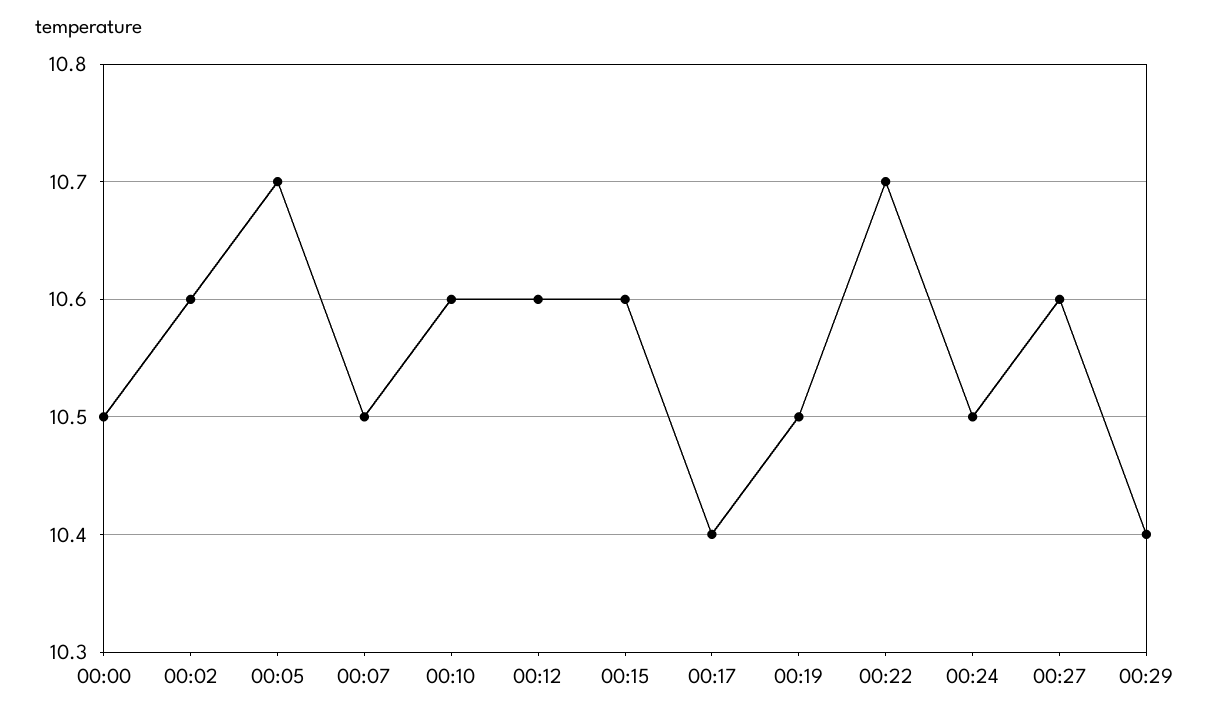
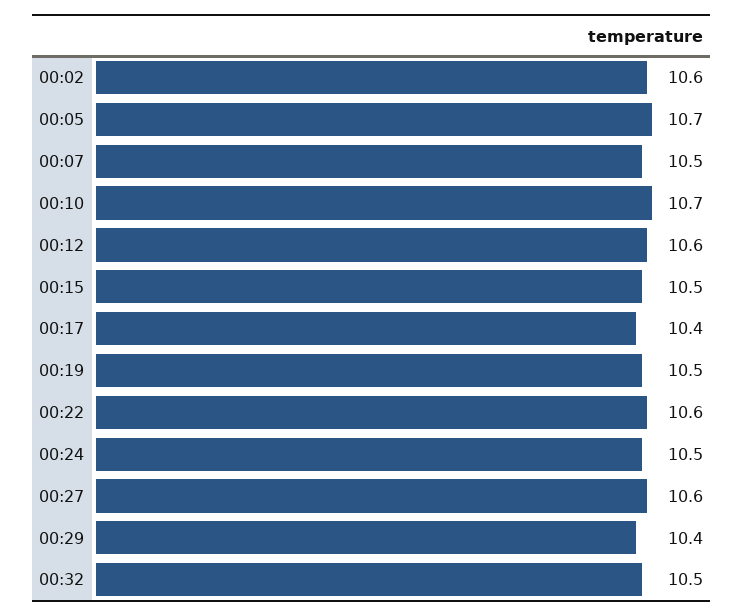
00:00: 10.5 -> none
00:10: 10.6 -> 10.7
00:15: 10.6 -> 10.5
00:22: 10.7 -> 10.6
00:32: none -> 10.5

